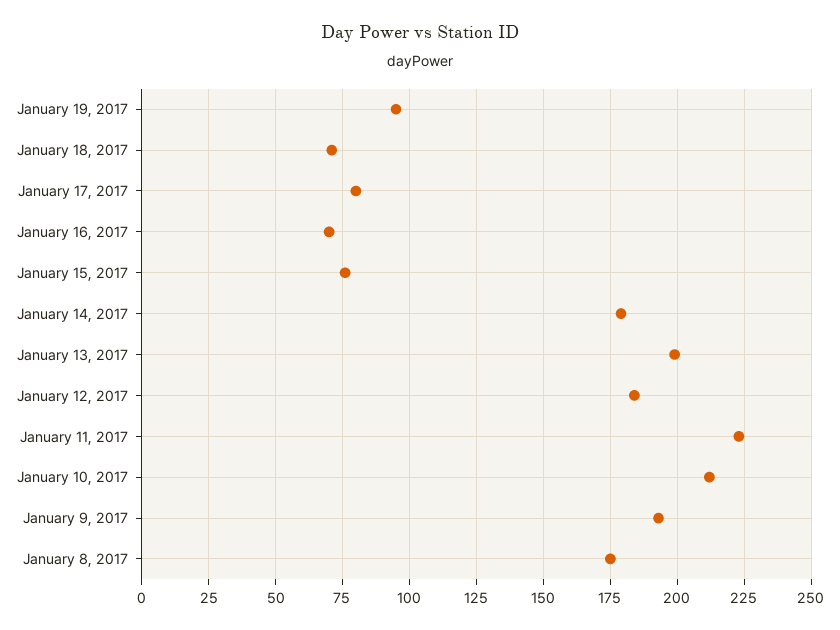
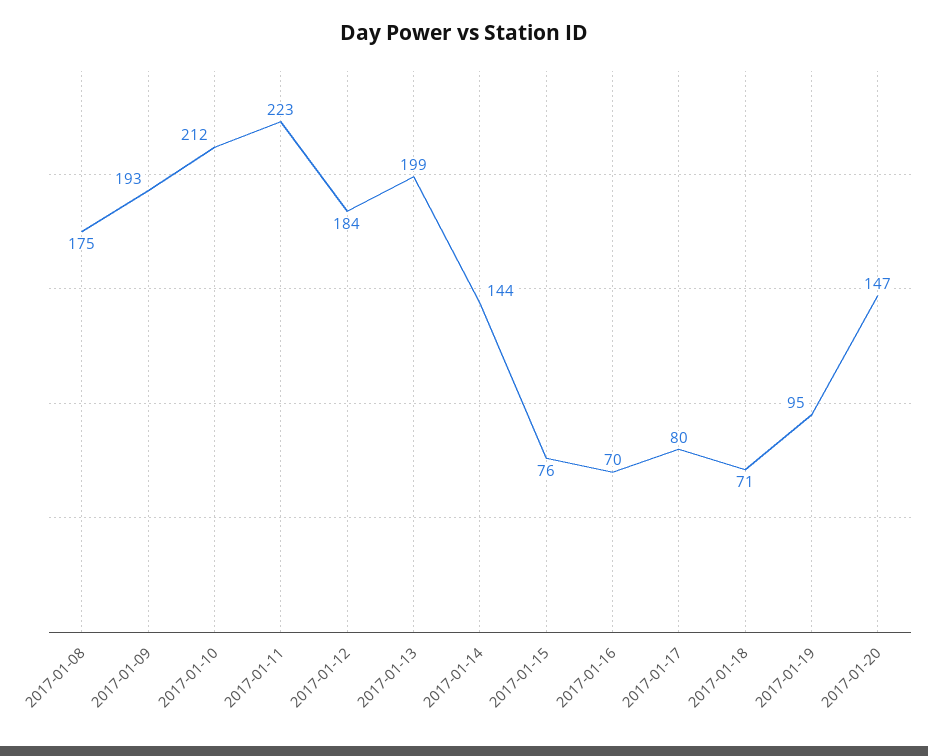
January 14, 2017: 180 -> 144
2017-01-20: none -> 147

